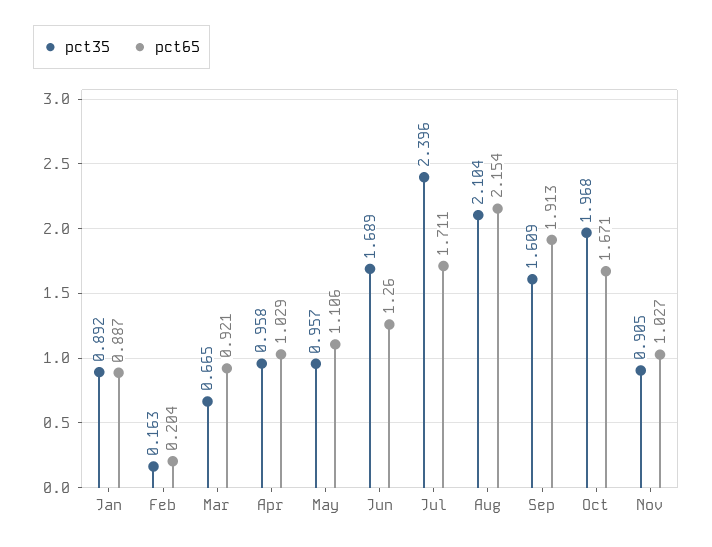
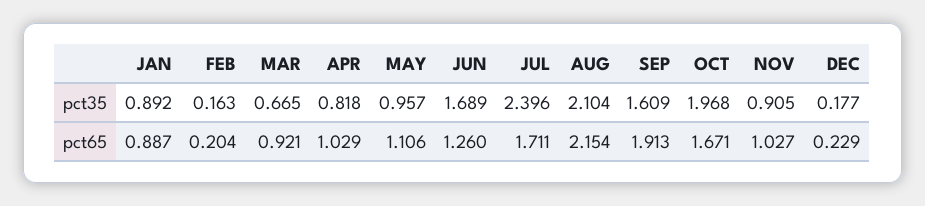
pct35, Apr: 0.958 -> 0.818
pct35, DEC: none -> 0.177
pct65, DEC: none -> 0.229

